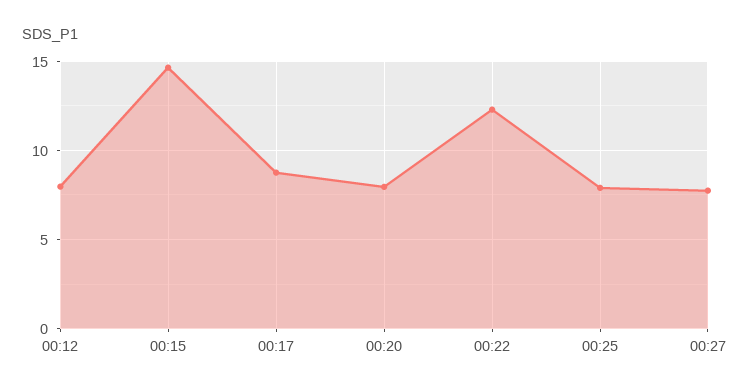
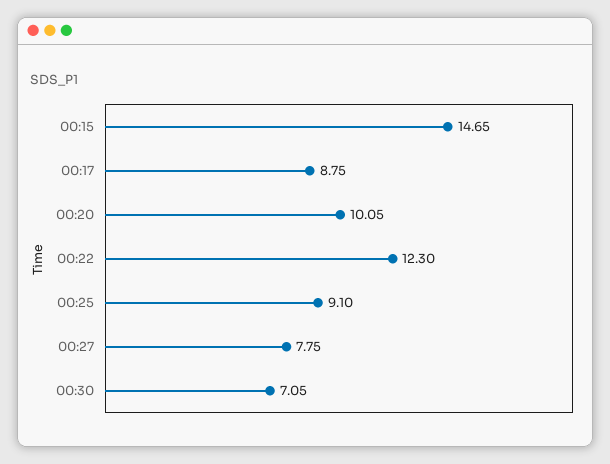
00:12: 8 -> none
00:20: 8 -> 10.05
00:25: 8 -> 9.1
00:30: none -> 7.05

